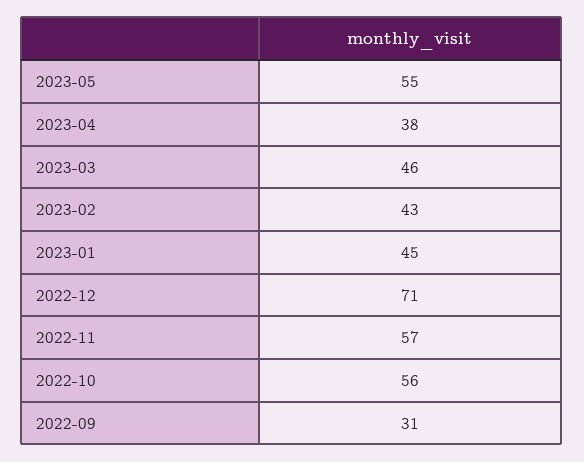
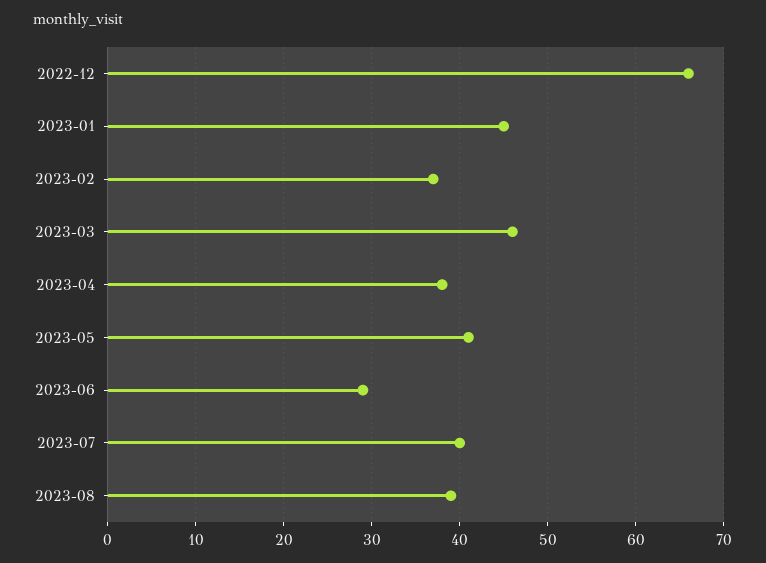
2023-05: 55 -> 41
2023-02: 43 -> 37
2022-12: 71 -> 66
2022-11: 57 -> none
2022-10: 56 -> none
2022-09: 31 -> none
2023-06: none -> 29
2023-07: none -> 40
2023-08: none -> 39

